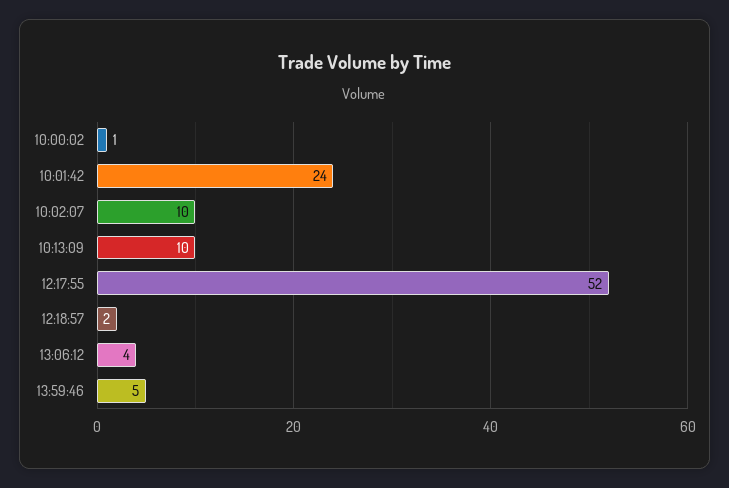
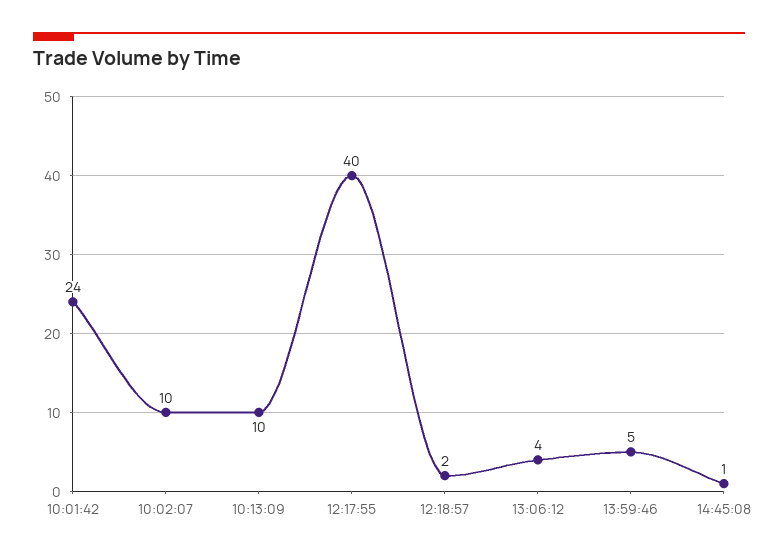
10:00:02: 1 -> none
12:17:55: 52 -> 40
14:45:08: none -> 1

